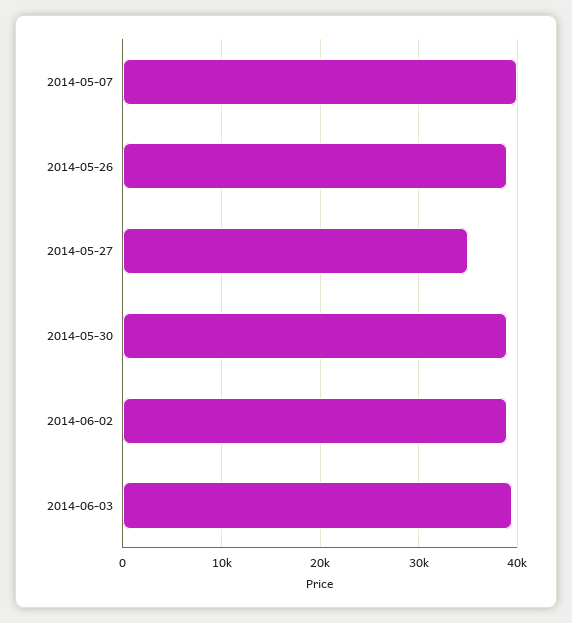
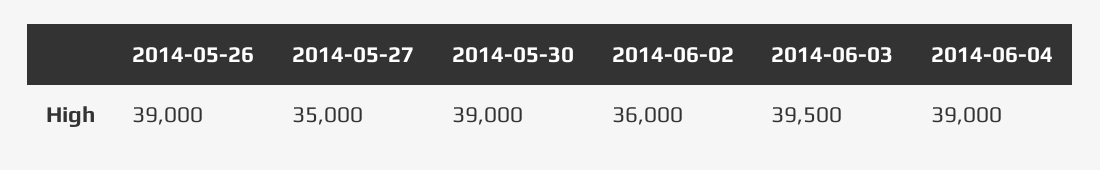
2014-05-07: 40000 -> none
2014-06-02: 39000 -> 36000
2014-06-04: none -> 39000

